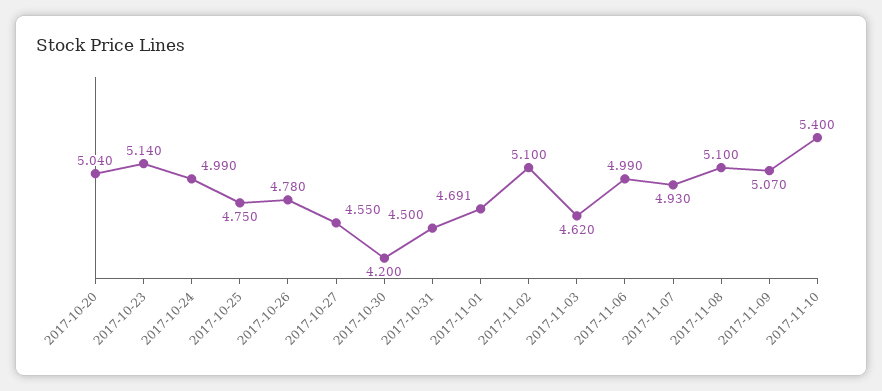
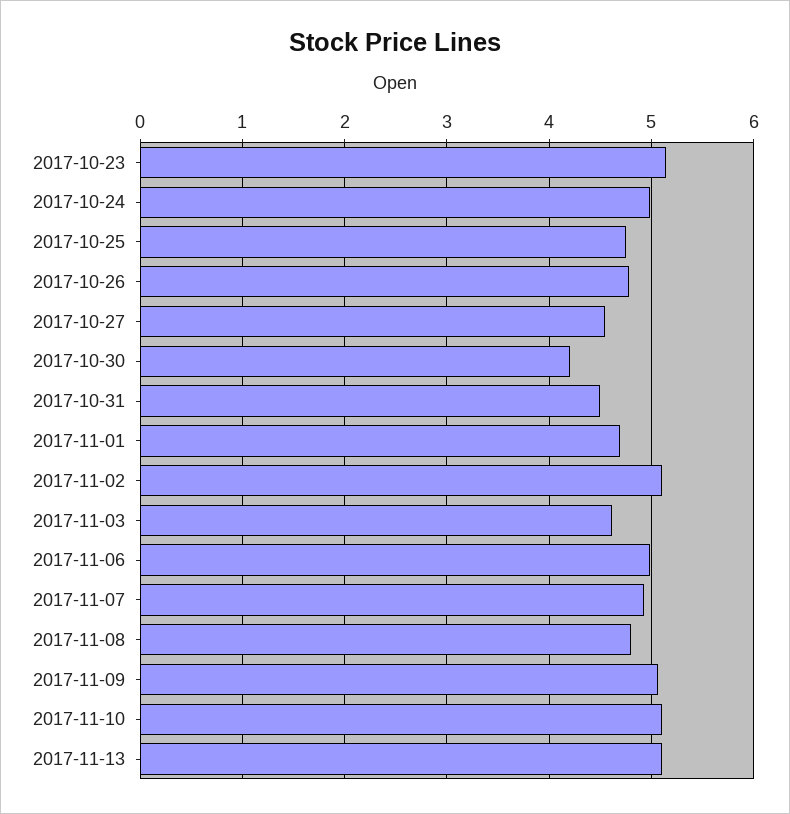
2017-10-20: 5.04 -> none
2017-11-08: 5.1 -> 4.8
2017-11-10: 5.4 -> 5.1
2017-11-13: none -> 5.1

